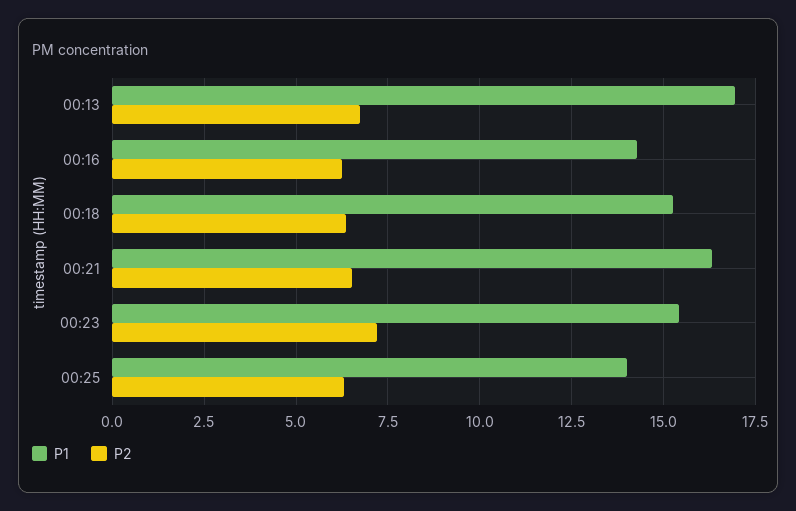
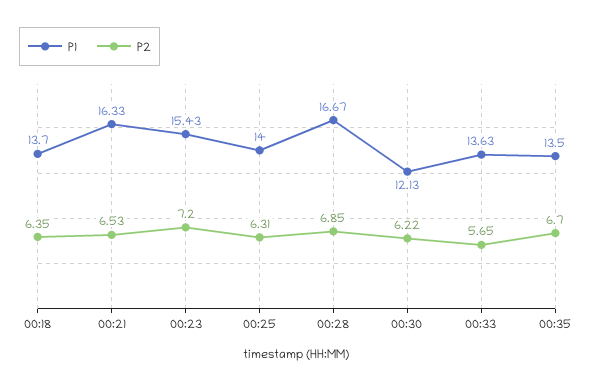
P1, 00:13: 17 -> none
P2, 00:13: 6.75 -> none
P1, 00:16: 14.25 -> none
P2, 00:16: 6.25 -> none
P1, 00:18: 15.25 -> 13.7
P1, 00:28: none -> 16.67
P2, 00:28: none -> 6.85
P1, 00:30: none -> 12.13
P2, 00:30: none -> 6.22
P1, 00:33: none -> 13.63
P2, 00:33: none -> 5.65
P1, 00:35: none -> 13.5
P2, 00:35: none -> 6.7

